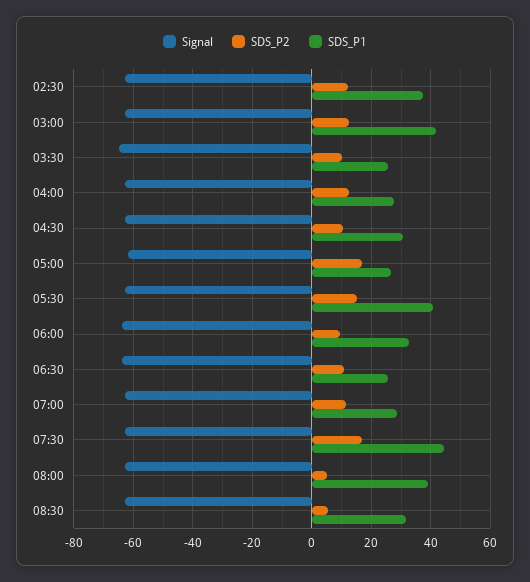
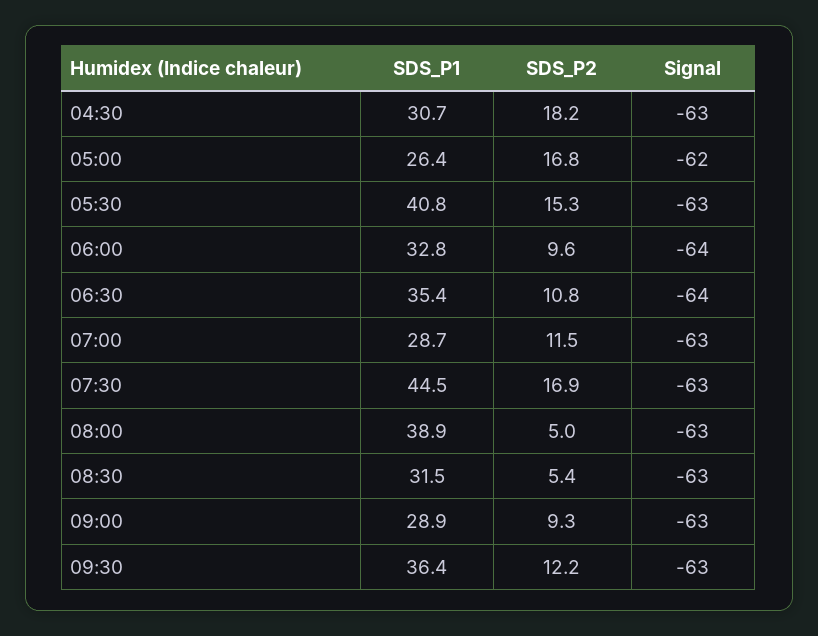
Signal, 02:30: -62.5 -> none
SDS_P2, 02:30: 12.5 -> none
SDS_P1, 02:30: 37.5 -> none
Signal, 03:00: -62.5 -> none
SDS_P2, 03:00: 12.5 -> none
SDS_P1, 03:00: 42.5 -> none
Signal, 03:30: -65 -> none
SDS_P2, 03:30: 10 -> none
SDS_P1, 03:30: 25 -> none
Signal, 04:00: -62.5 -> none
SDS_P2, 04:00: 12.5 -> none
SDS_P1, 04:00: 27.5 -> none
SDS_P2, 04:30: 10 -> 18.2
SDS_P1, 06:30: 25 -> 35.4
SDS_P1, 09:00: none -> 28.9
SDS_P2, 09:00: none -> 9.3
Signal, 09:00: none -> -63
SDS_P1, 09:30: none -> 36.4
SDS_P2, 09:30: none -> 12.2
Signal, 09:30: none -> -63

